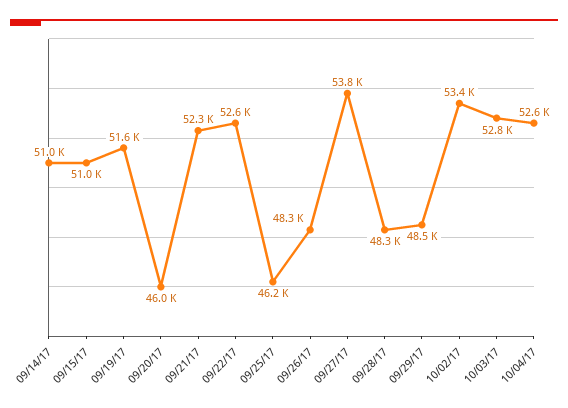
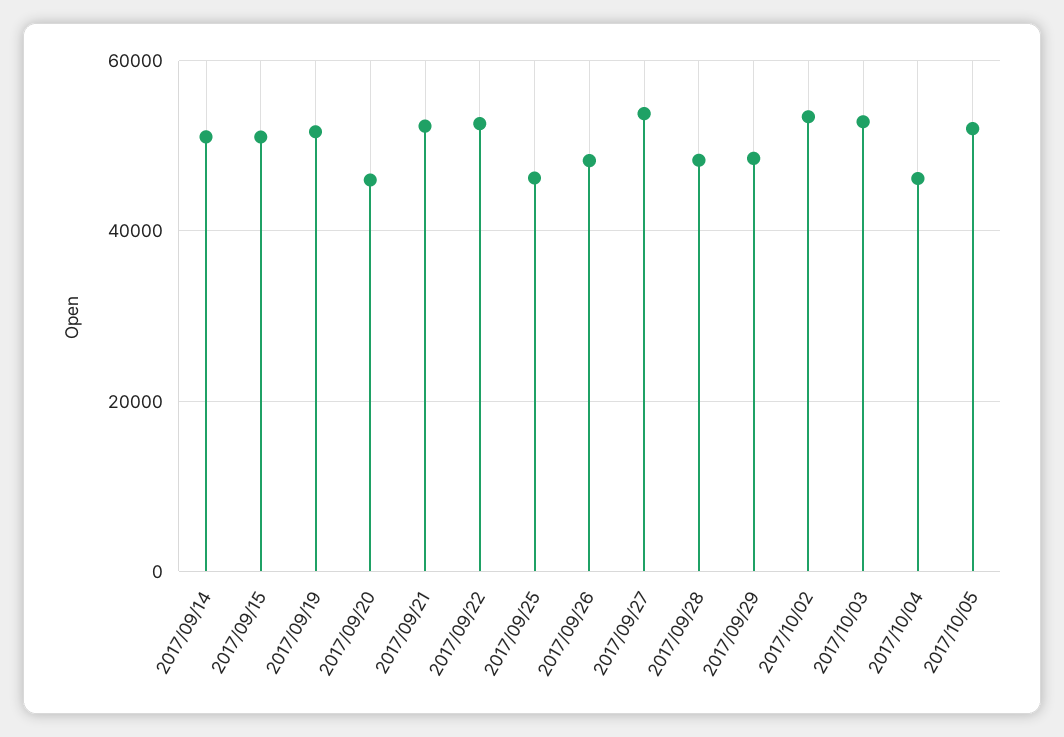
10/04/17: 52600 -> 46000
2017/10/05: none -> 52000

